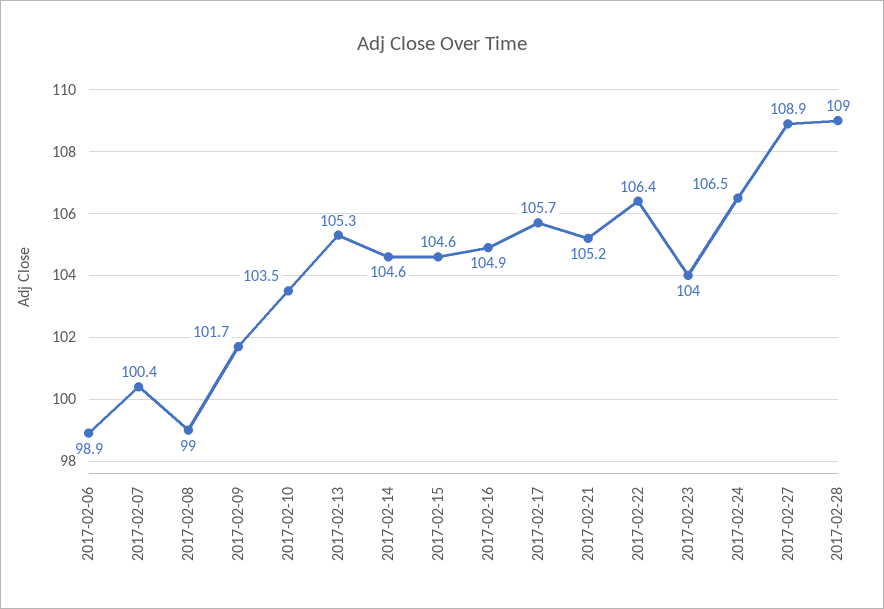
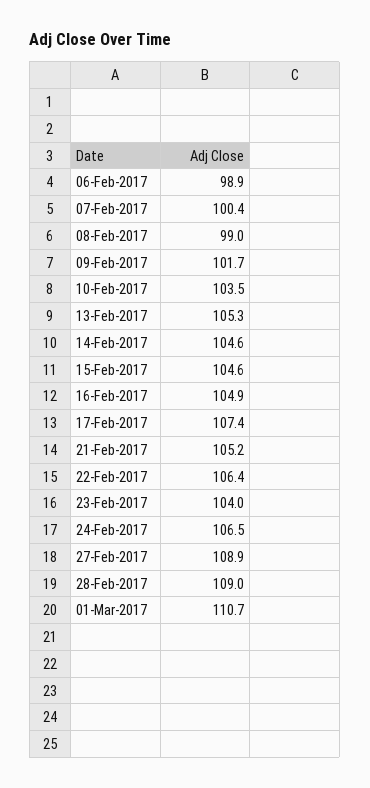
2017-02-17: 105.7 -> 107.4
01-Mar-2017: none -> 110.7

